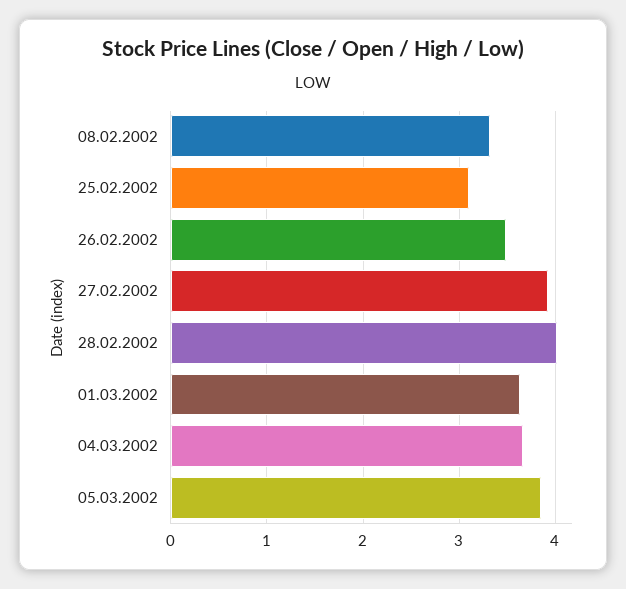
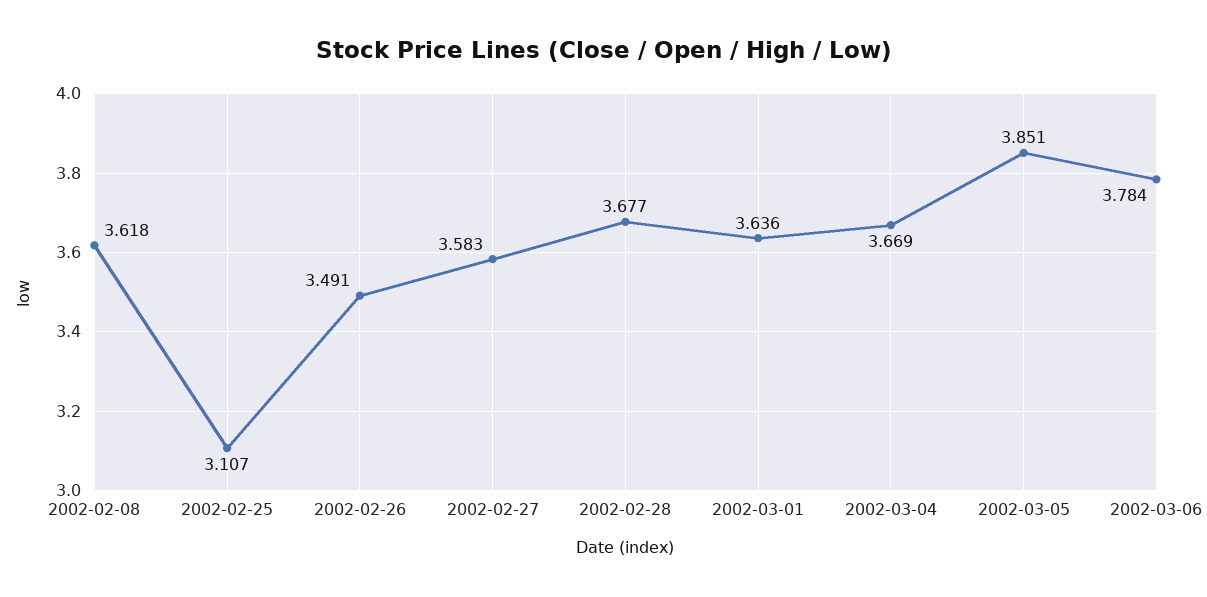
08.02.2002: 3.3 -> 3.618
27.02.2002: 3.9 -> 3.583
28.02.2002: 4 -> 3.677
2002-03-06: none -> 3.784

